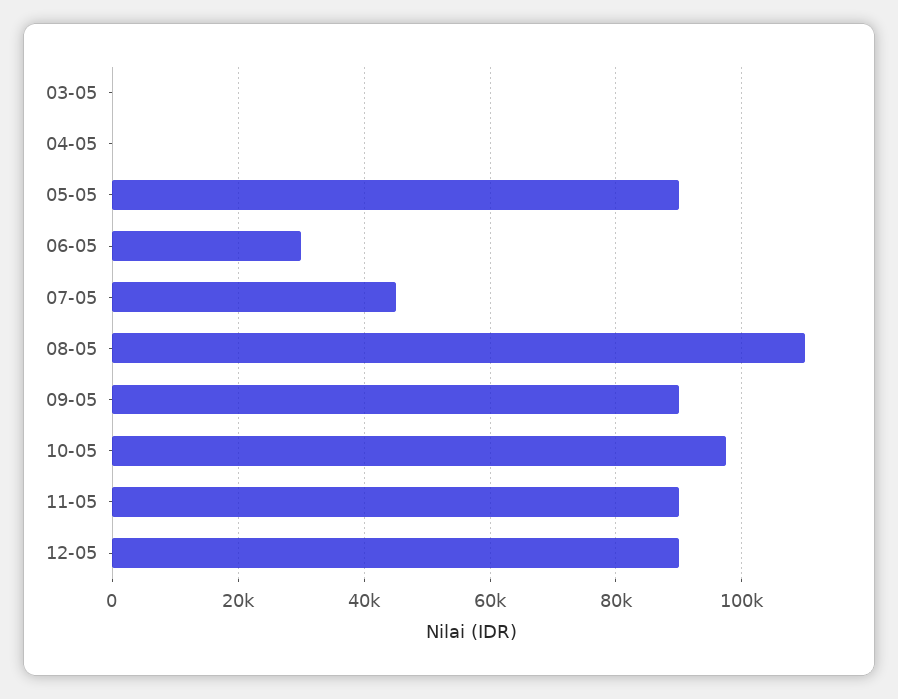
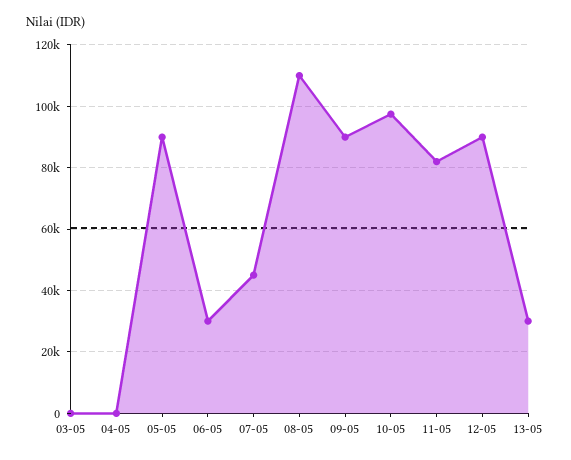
11-05: 90000 -> 82000
13-05: none -> 30000

